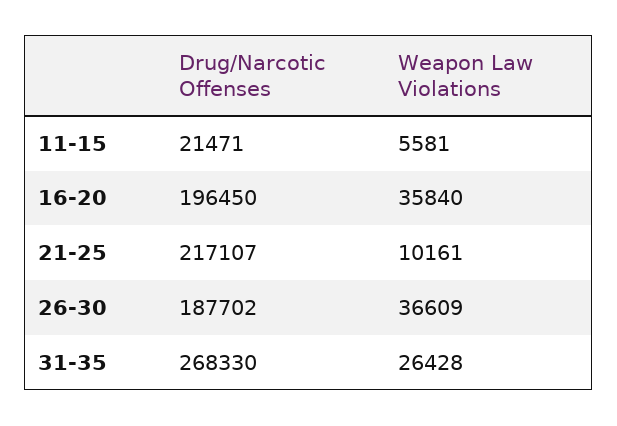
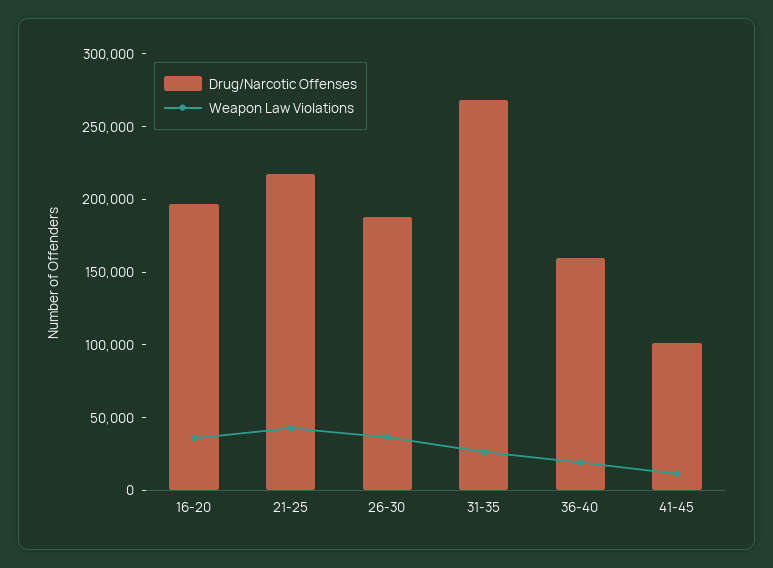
Drug/Narcotic Offenses, 11-15: 21471 -> none
Weapon Law Violations, 11-15: 5581 -> none
Weapon Law Violations, 21-25: 10161 -> 40000
Drug/Narcotic Offenses, 36-40: none -> 160000
Weapon Law Violations, 36-40: none -> 20000
Drug/Narcotic Offenses, 41-45: none -> 100000
Weapon Law Violations, 41-45: none -> 10000

